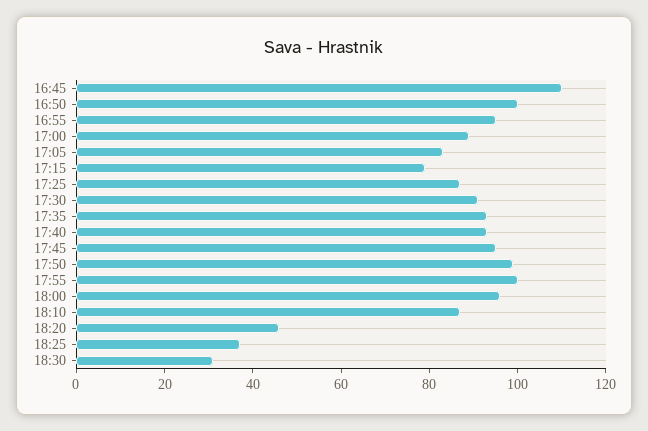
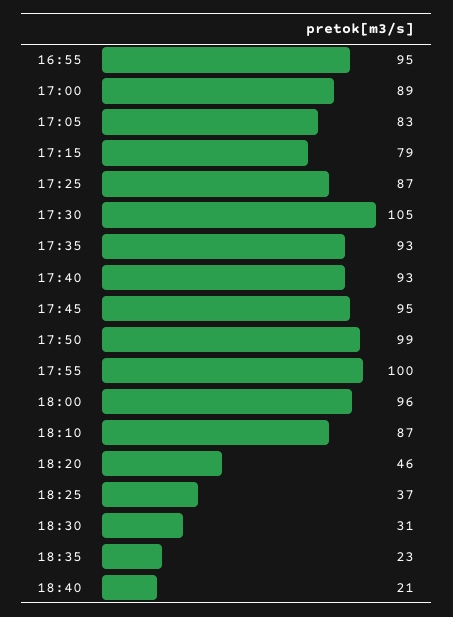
16:45: 110 -> none
16:50: 100 -> none
17:30: 90 -> 105
18:35: none -> 23
18:40: none -> 21

